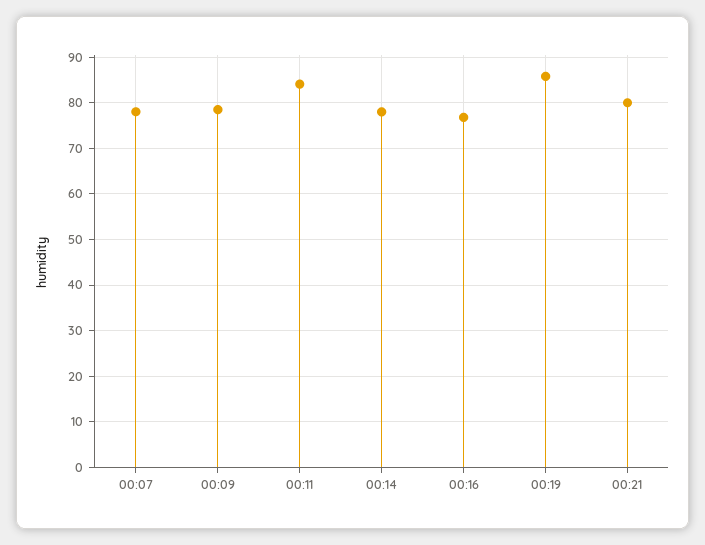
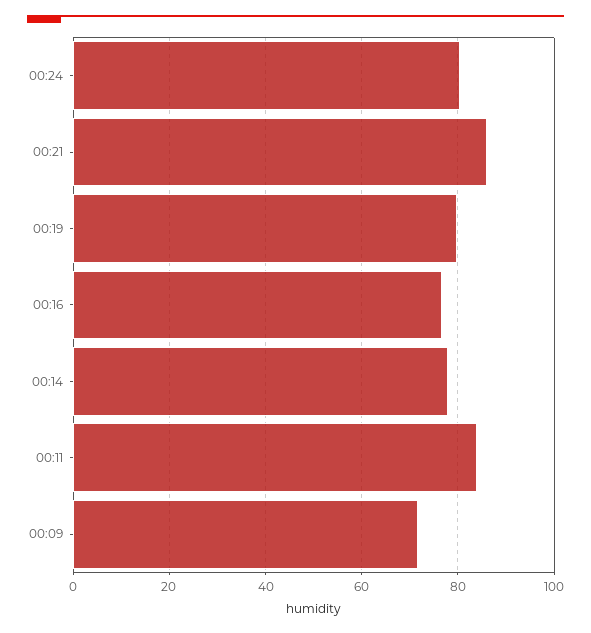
00:07: 78 -> none
00:09: 78 -> 72
00:19: 86 -> 80
00:21: 80 -> 86
00:24: none -> 80

